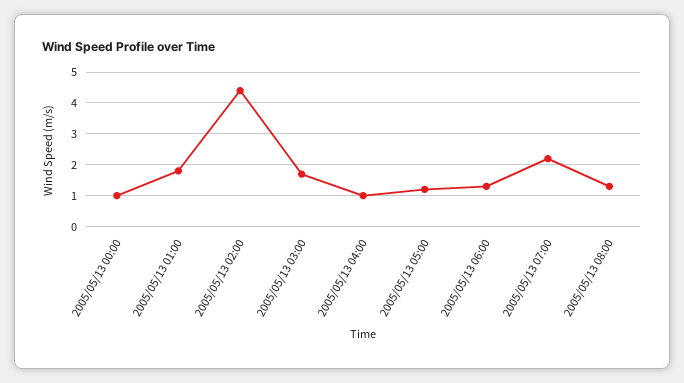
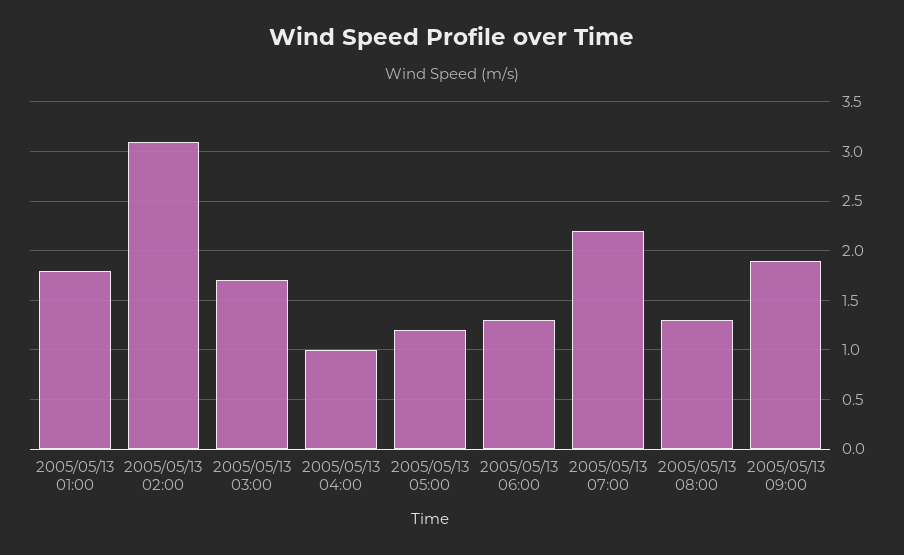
2005/05/13 00:00: 1 -> none
2005/05/13 02:00: 4.5 -> 3.1
2005/05/13 09:00: none -> 1.9

